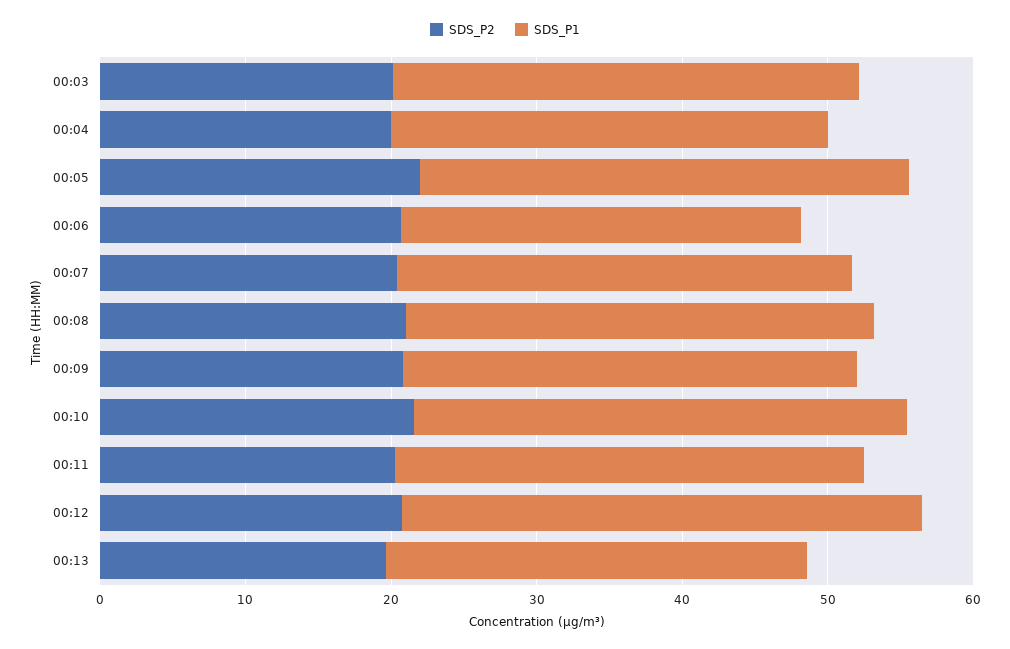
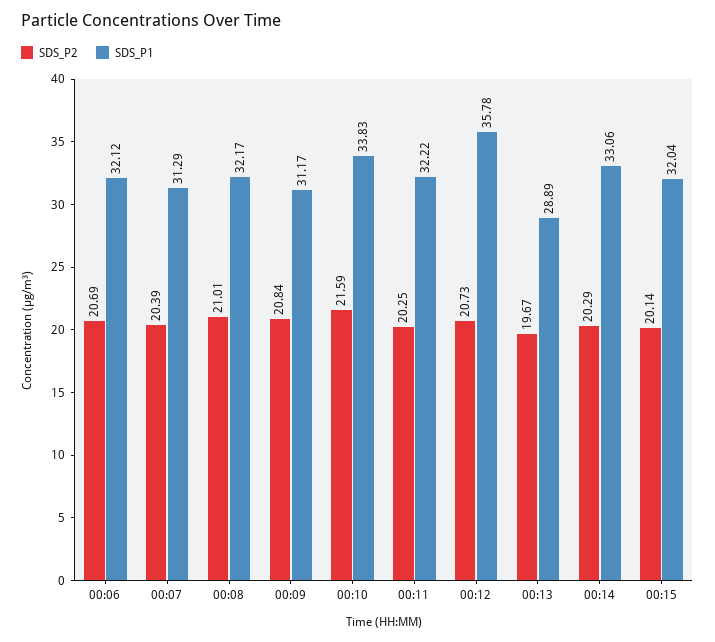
SDS_P2, 00:03: 20 -> none
SDS_P1, 00:03: 32 -> none
SDS_P2, 00:04: 20 -> none
SDS_P1, 00:04: 30 -> none
SDS_P2, 00:05: 22 -> none
SDS_P1, 00:05: 34 -> none
SDS_P1, 00:06: 28 -> 32.12
SDS_P2, 00:14: none -> 20.29
SDS_P1, 00:14: none -> 33.06
SDS_P2, 00:15: none -> 20.14
SDS_P1, 00:15: none -> 32.04

